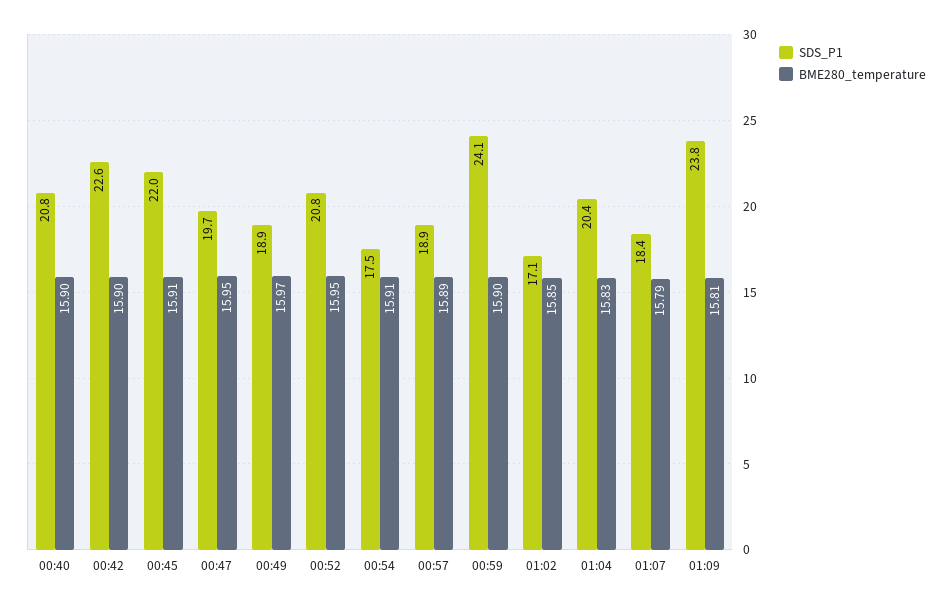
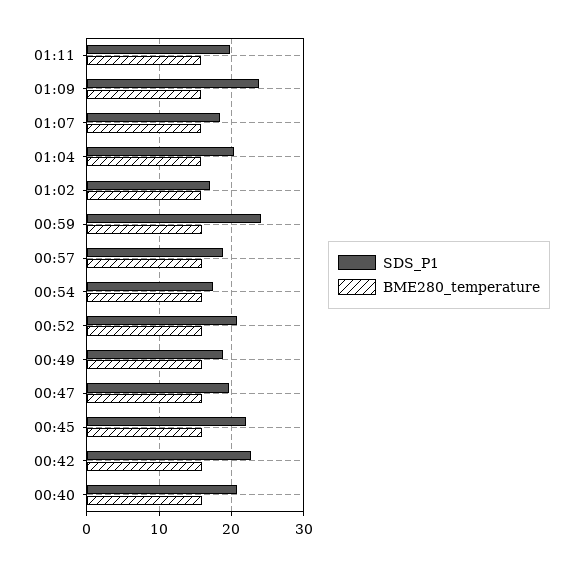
SDS_P1, 01:11: none -> 20
BME280_temperature, 01:11: none -> 16

